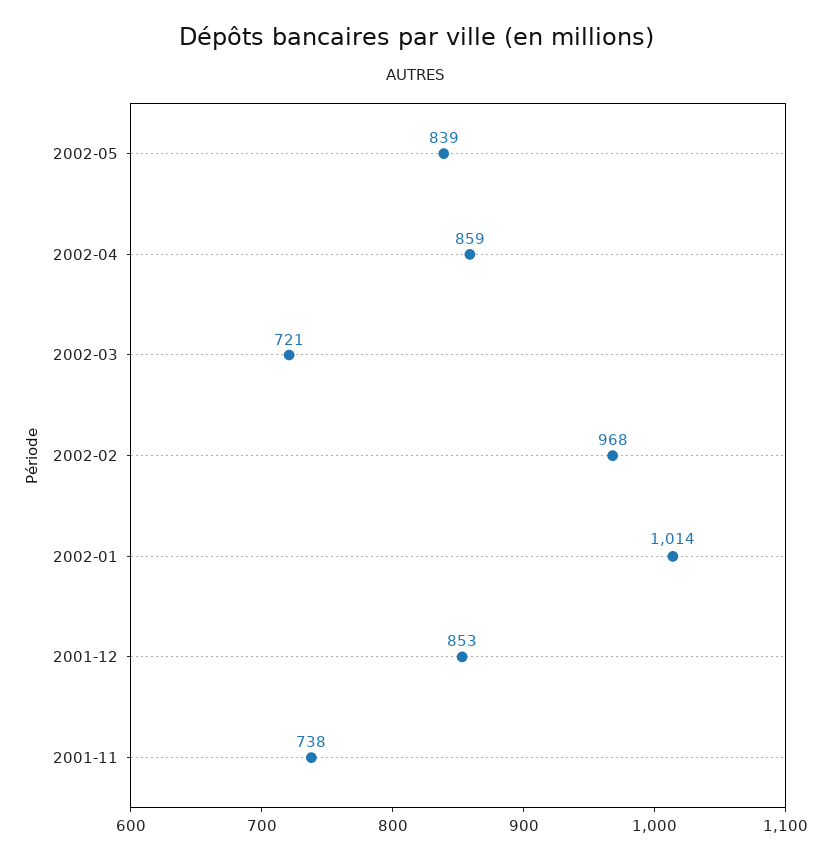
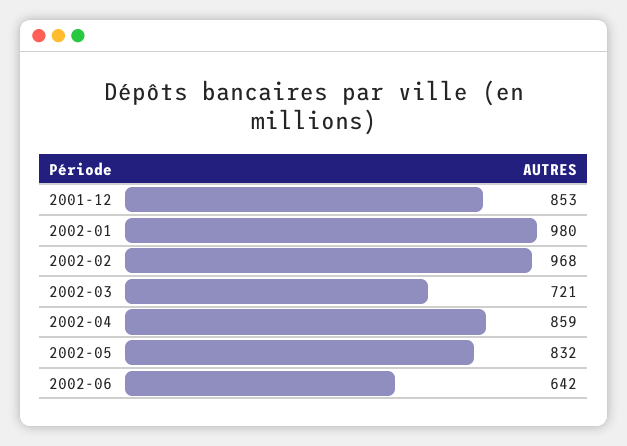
2002-05: 839 -> 832
2002-01: 1014 -> 980
2001-11: 738 -> none
2002-06: none -> 642

